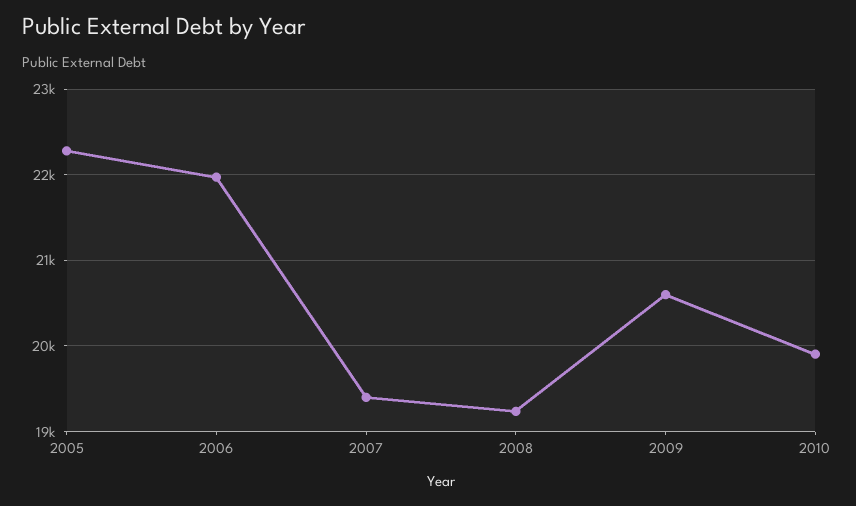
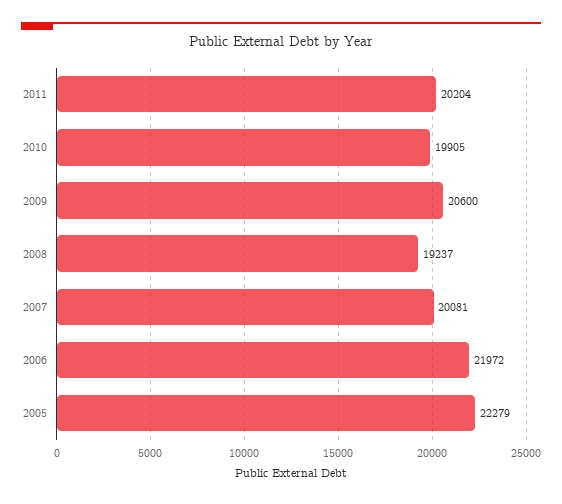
2007: 19400 -> 20081
2011: none -> 20204

